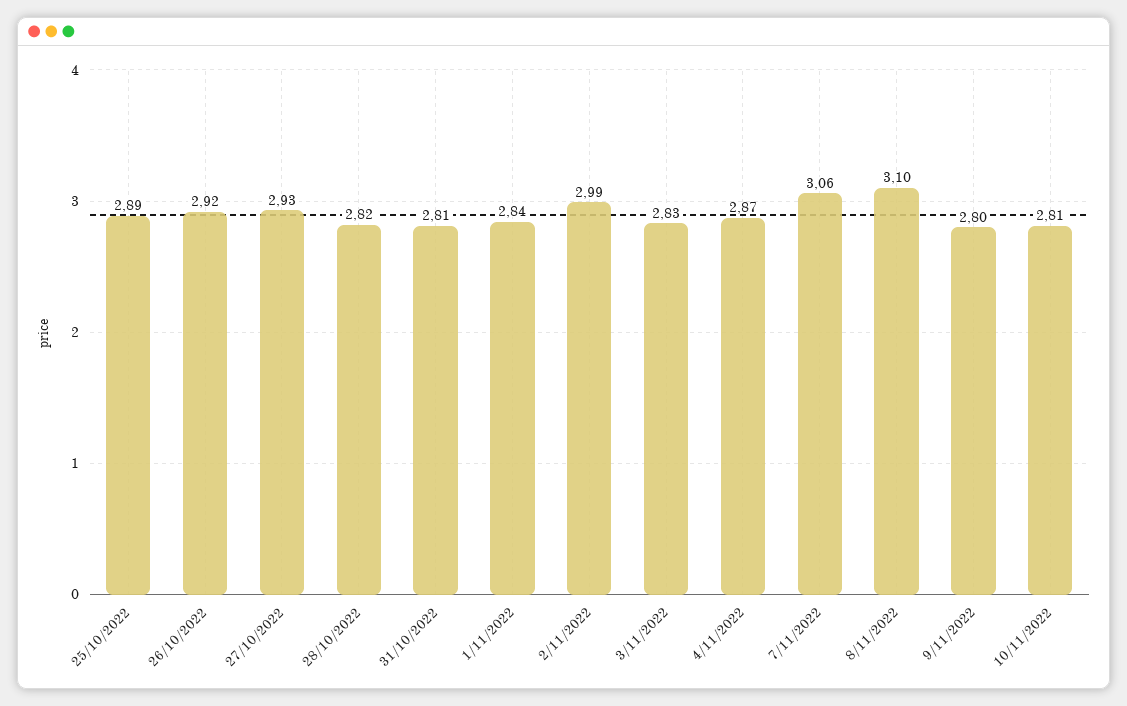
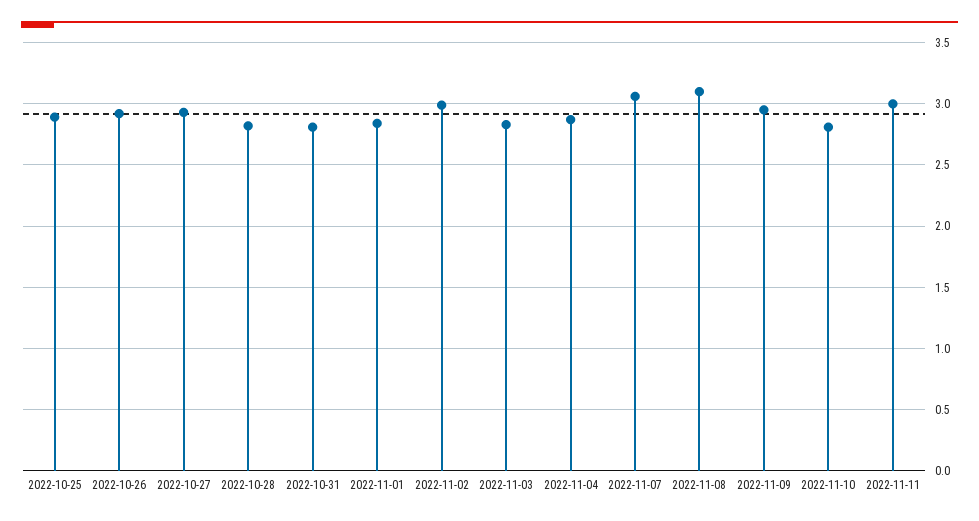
9/11/2022: 2.8 -> 2.95
2022-11-11: none -> 3

